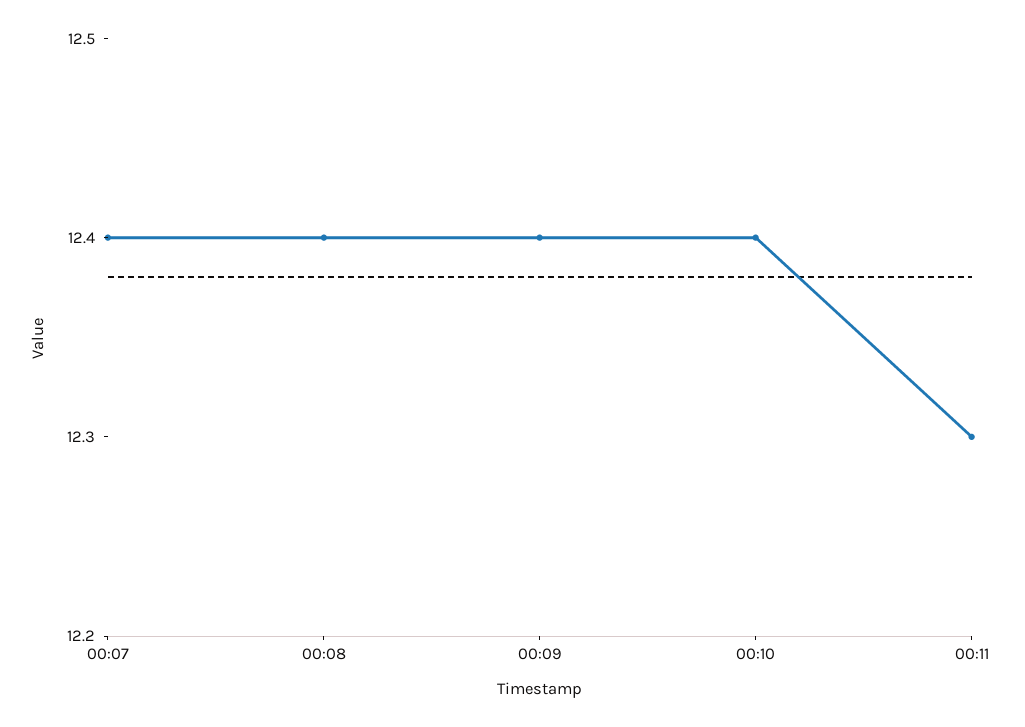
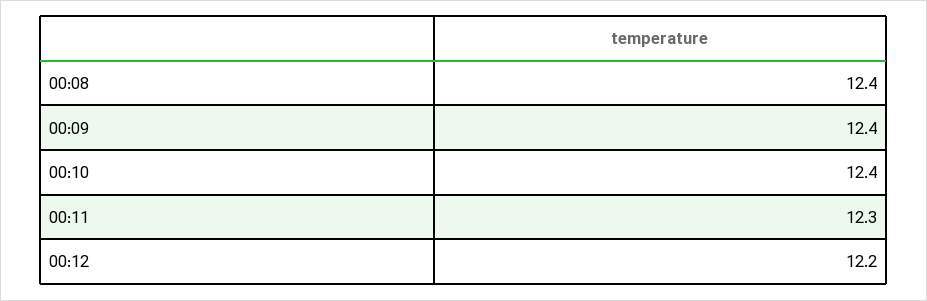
00:07: 12.4 -> none
00:12: none -> 12.2

